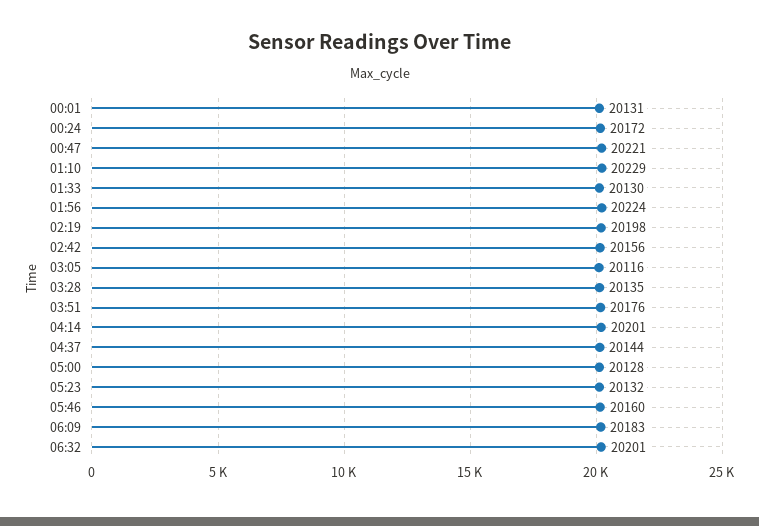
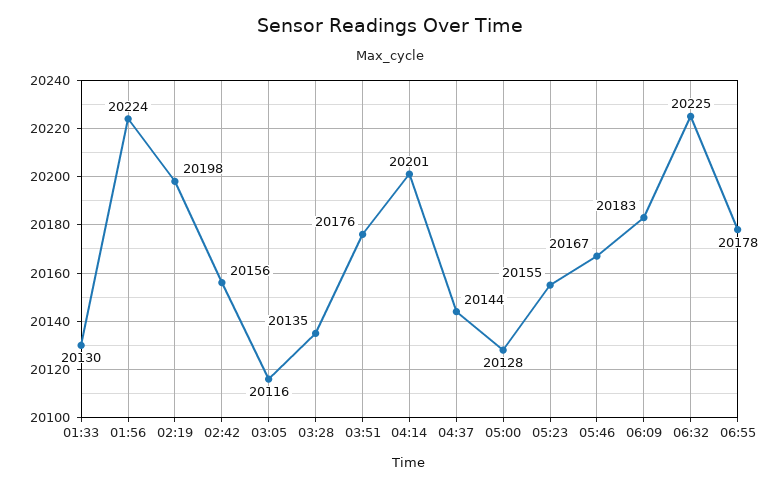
00:01: 20131 -> none
00:24: 20172 -> none
00:47: 20221 -> none
01:10: 20229 -> none
05:23: 20132 -> 20155
05:46: 20160 -> 20167
06:32: 20201 -> 20225
06:55: none -> 20178

